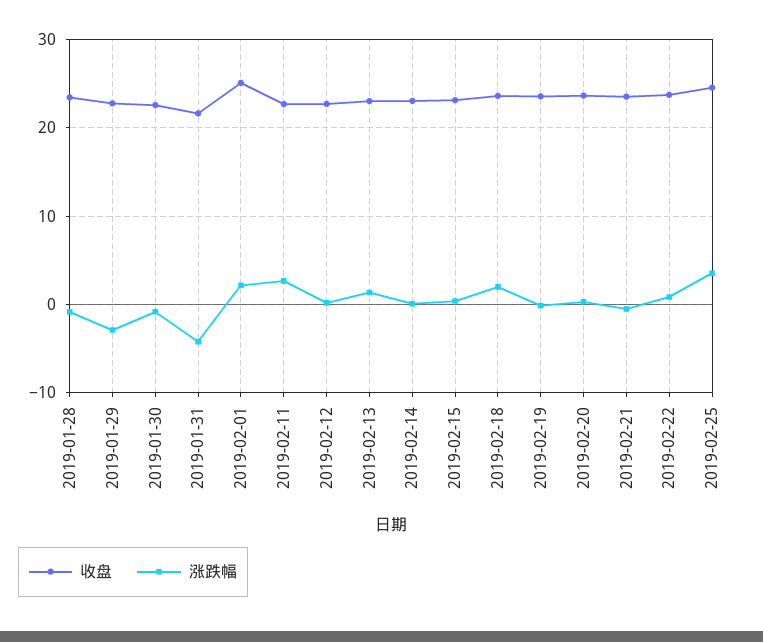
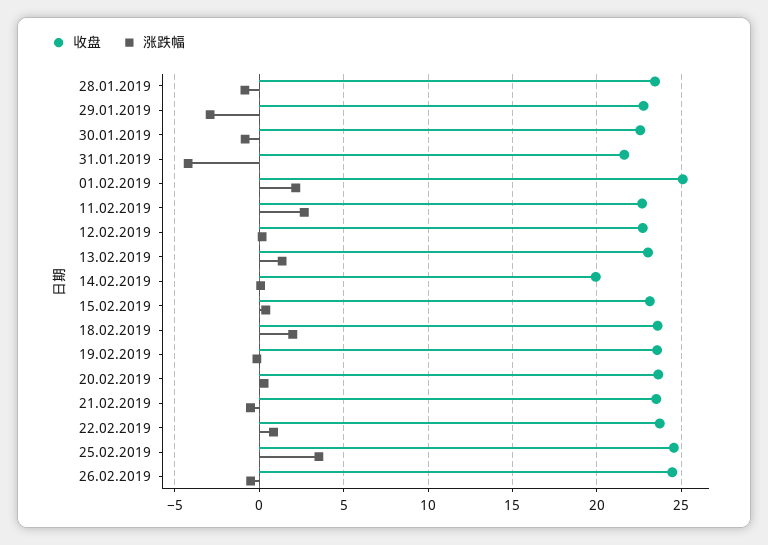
收盘, 2019-02-14: 23 -> 20
收盘, 26.02.2019: none -> 24.5
涨跌幅, 26.02.2019: none -> -0.5

